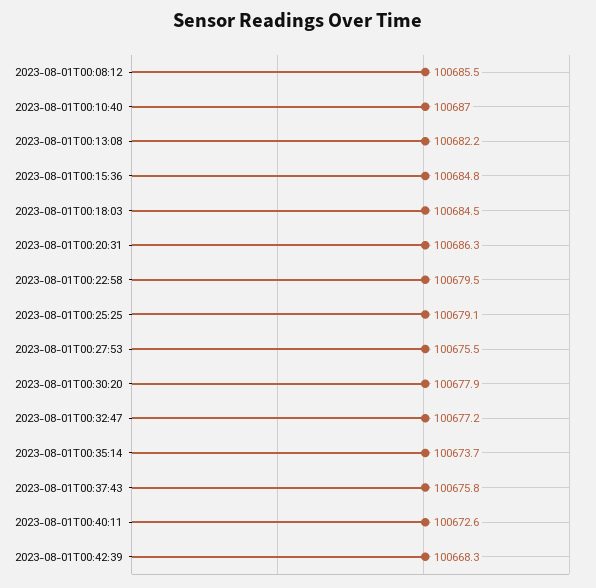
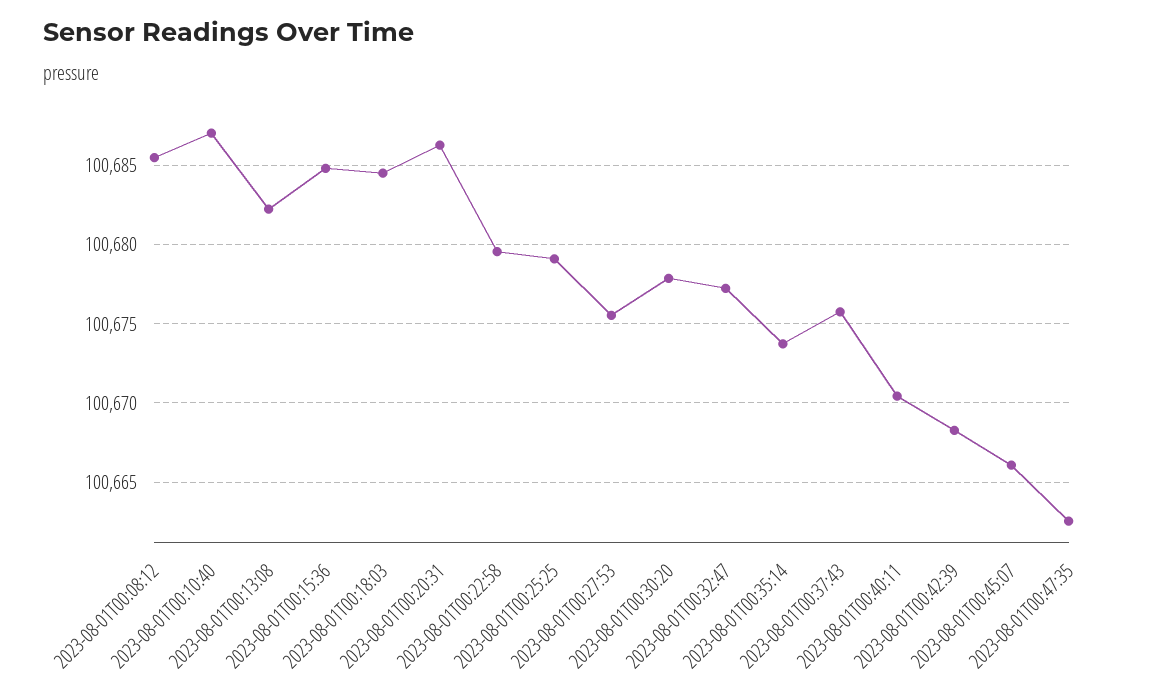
2023-08-01T00:40:11: 100672.6 -> 100670.5
2023-08-01T00:45:07: none -> 100666
2023-08-01T00:47:35: none -> 100662.5

